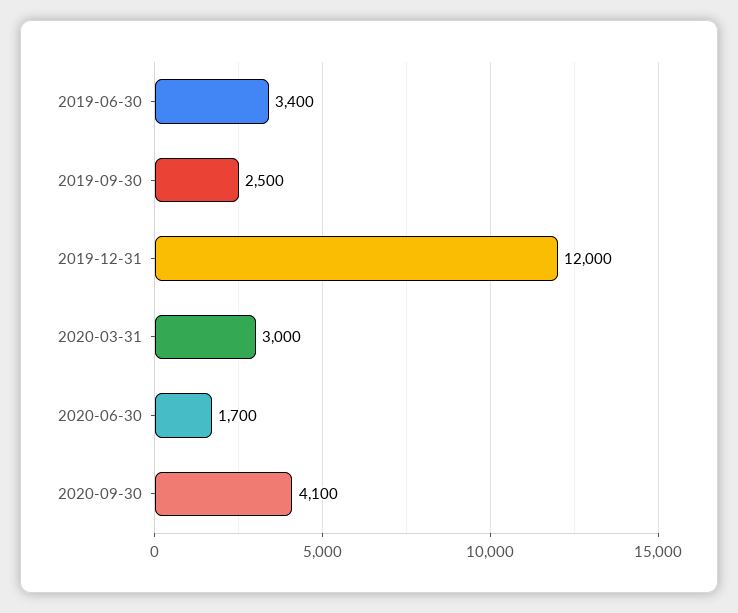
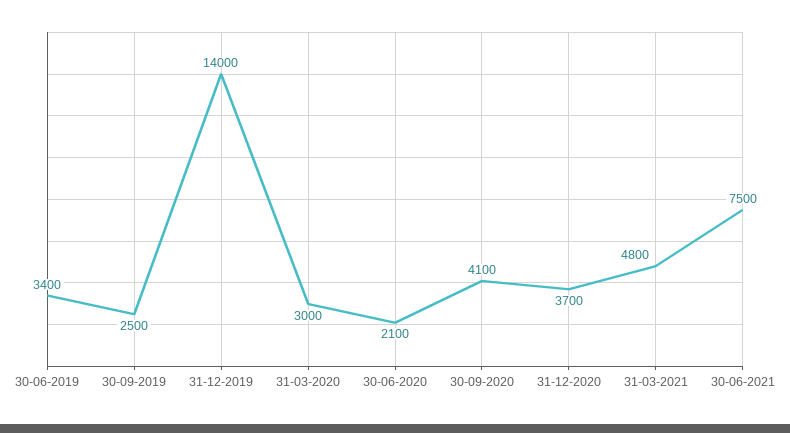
2019-12-31: 12000 -> 14000
2020-06-30: 1700 -> 2100
31-12-2020: none -> 3700
31-03-2021: none -> 4800
30-06-2021: none -> 7500

